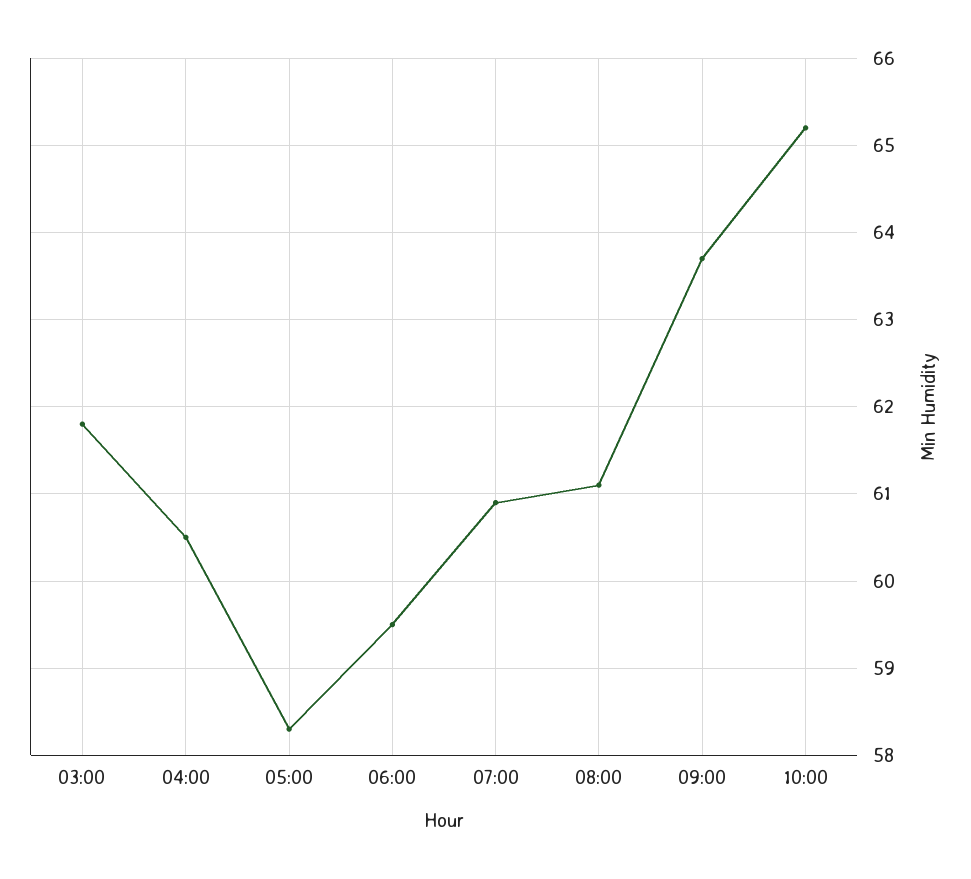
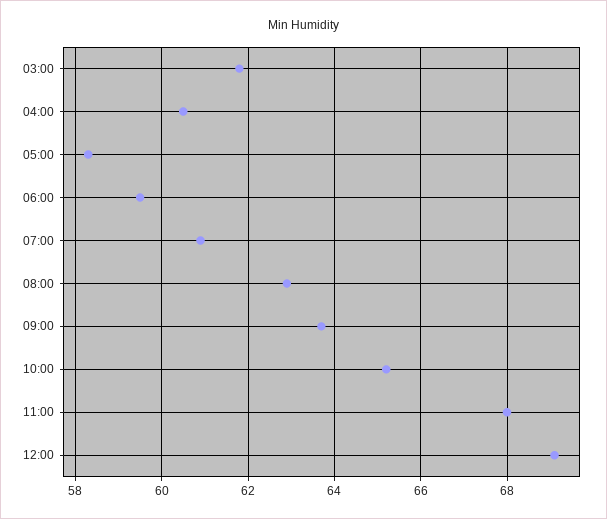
08:00: 61.1 -> 63
11:00: none -> 68
12:00: none -> 69

